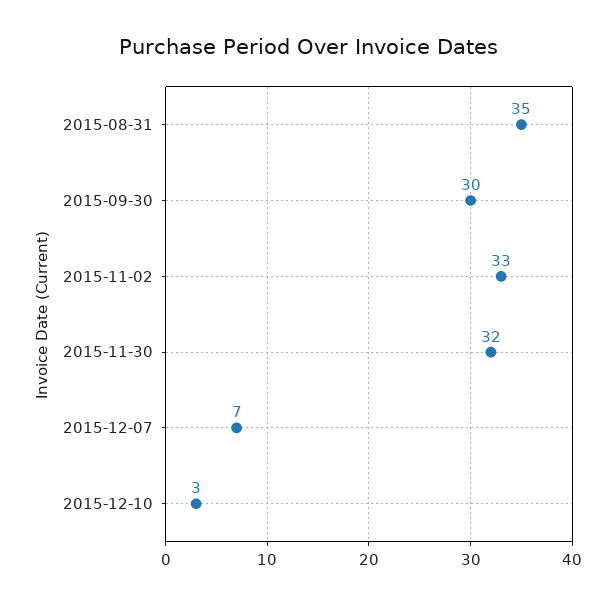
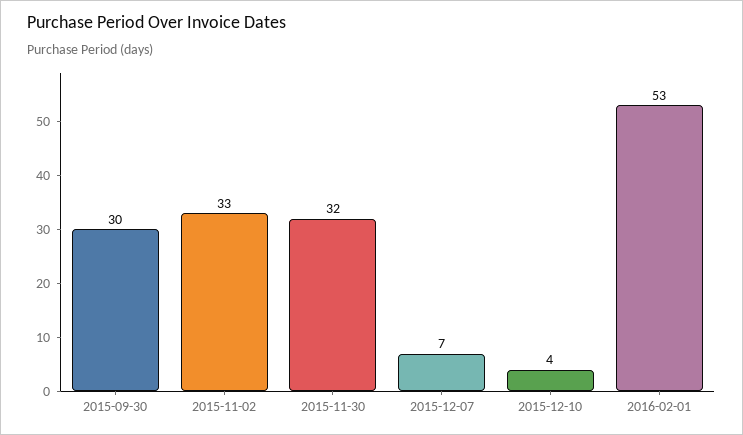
2015-08-31: 35 -> none
2015-12-10: 3 -> 4
2016-02-01: none -> 53

